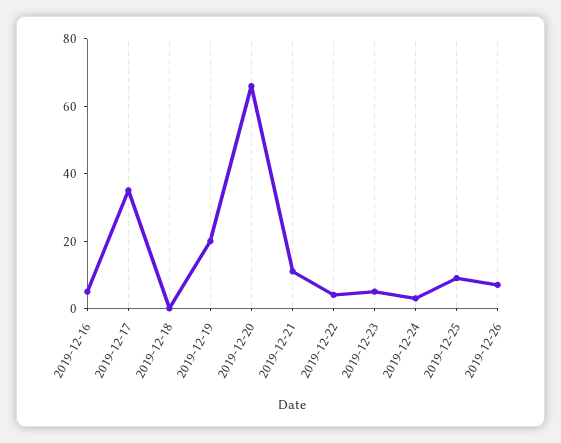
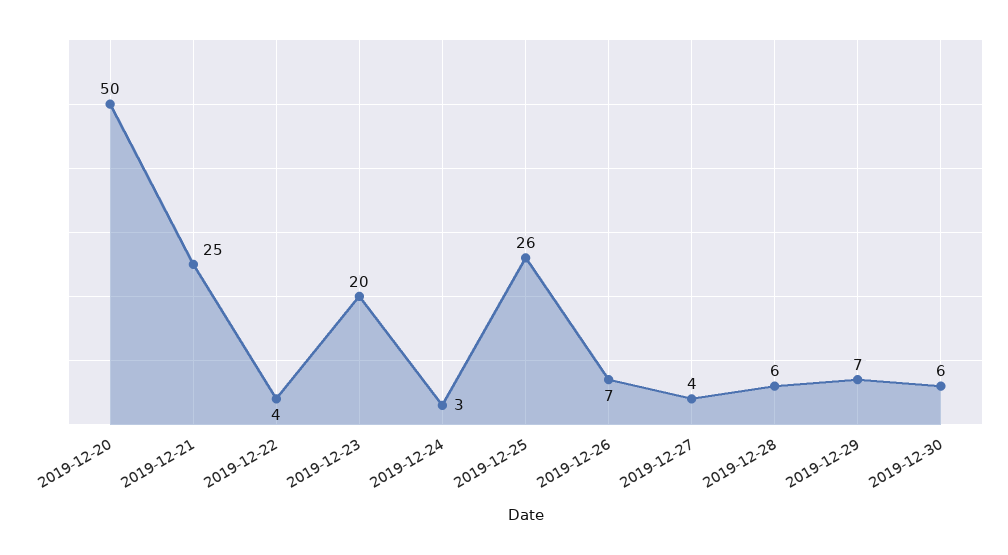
2019-12-16: 5 -> none
2019-12-17: 35 -> none
2019-12-18: 0 -> none
2019-12-19: 20 -> none
2019-12-20: 65 -> 50
2019-12-21: 10 -> 25
2019-12-23: 5 -> 20
2019-12-25: 10 -> 26
2019-12-27: none -> 4
2019-12-28: none -> 6
2019-12-29: none -> 7
2019-12-30: none -> 6

